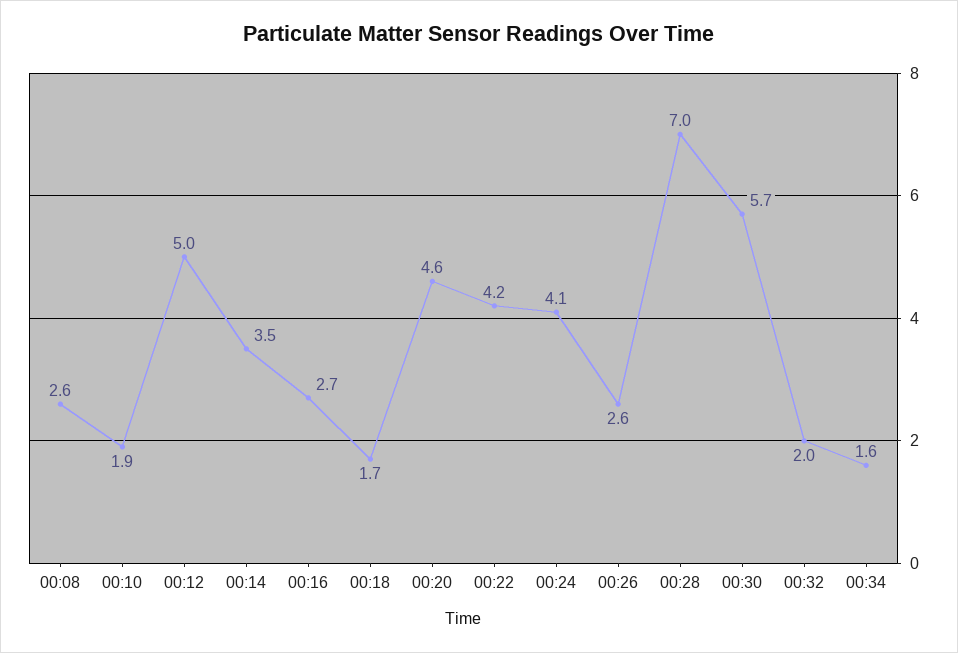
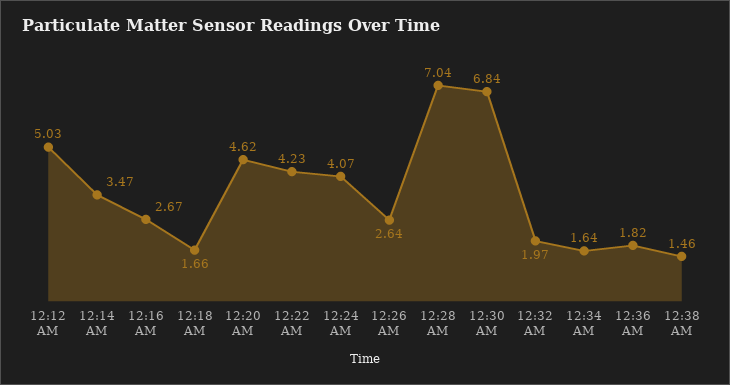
00:08: 2.6 -> none
00:10: 1.9 -> none
00:30: 5.7 -> 6.84
12:36 AM: none -> 1.82
12:38 AM: none -> 1.46

